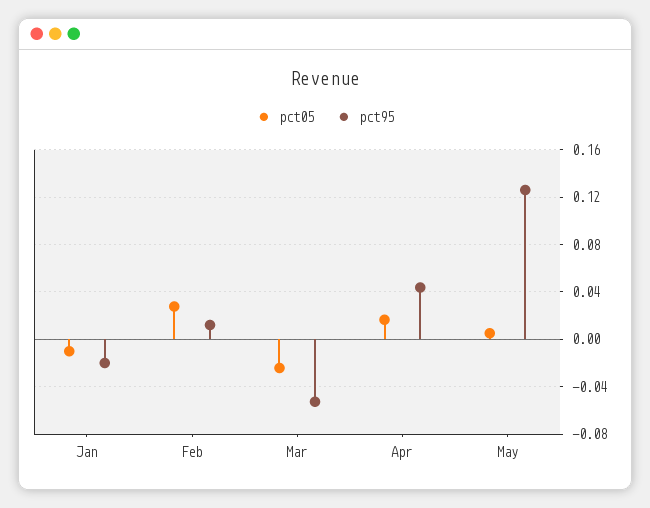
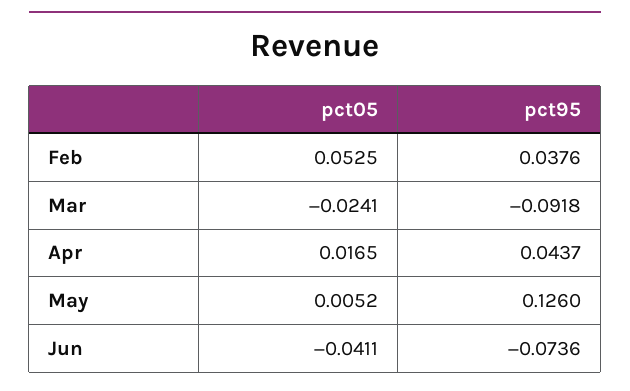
pct05, Jan: -0.01 -> none
pct95, Jan: -0.02 -> none
pct05, Feb: 0.03 -> 0.0525
pct95, Feb: 0.01 -> 0.0376
pct95, Mar: -0.05 -> -0.0918
pct05, Jun: none -> -0.0411
pct95, Jun: none -> -0.0736

